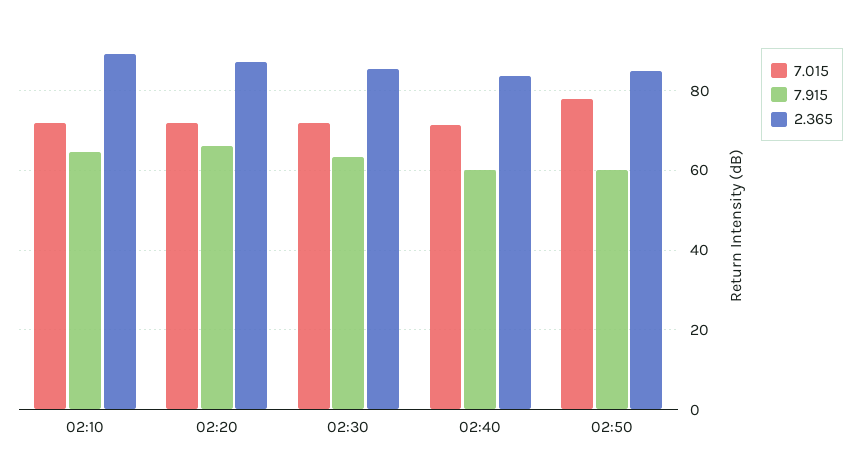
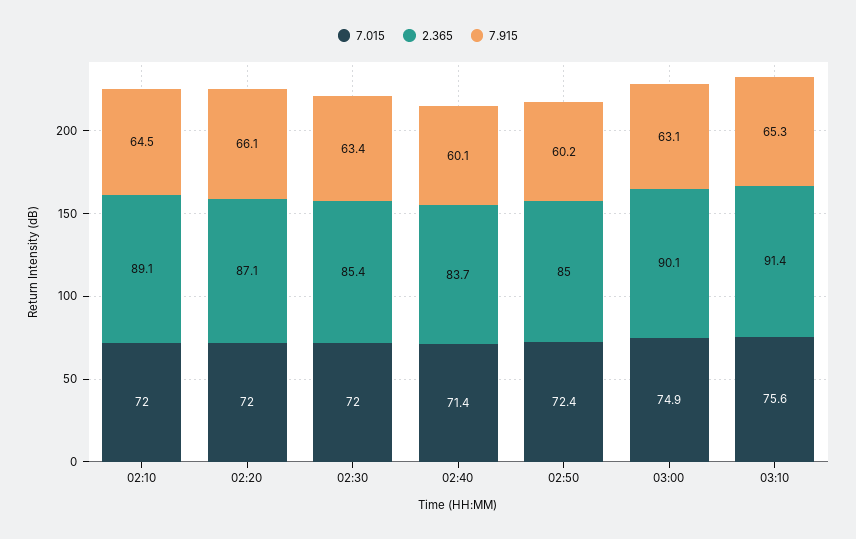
7.015, 02:50: 78 -> 72.4
7.015, 03:00: none -> 74.9
2.365, 03:00: none -> 90.1
7.915, 03:00: none -> 63.1
7.015, 03:10: none -> 75.6
2.365, 03:10: none -> 91.4
7.915, 03:10: none -> 65.3

